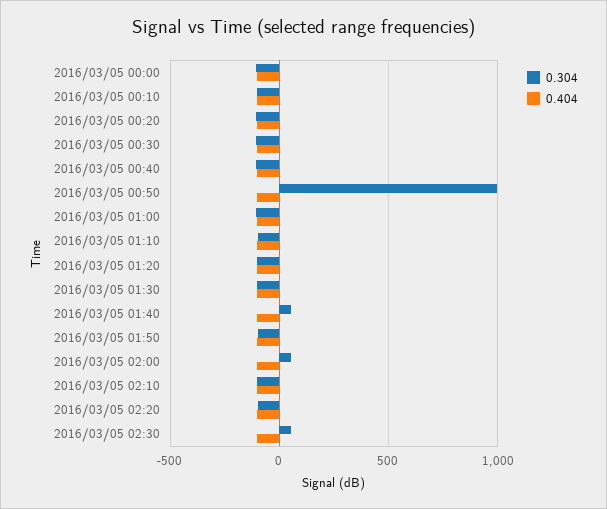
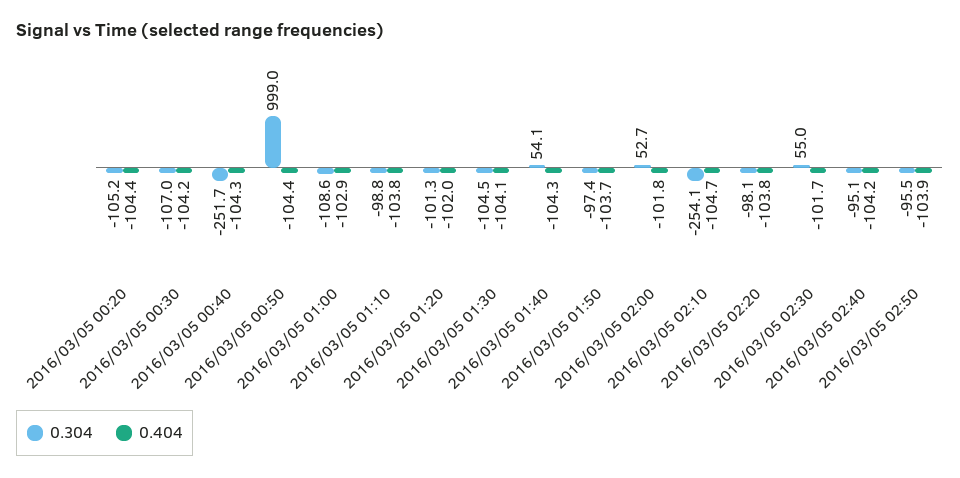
0.304, 2016/03/05 00:00: -100 -> none
0.404, 2016/03/05 00:00: -100 -> none
0.304, 2016/03/05 00:10: -100 -> none
0.404, 2016/03/05 00:10: -100 -> none
0.304, 2016/03/05 00:40: -100 -> -251.7
0.304, 2016/03/05 02:10: -100 -> -254.1
0.304, 2016/03/05 02:40: none -> -95.1
0.404, 2016/03/05 02:40: none -> -104.2
0.304, 2016/03/05 02:50: none -> -95.5
0.404, 2016/03/05 02:50: none -> -103.9

